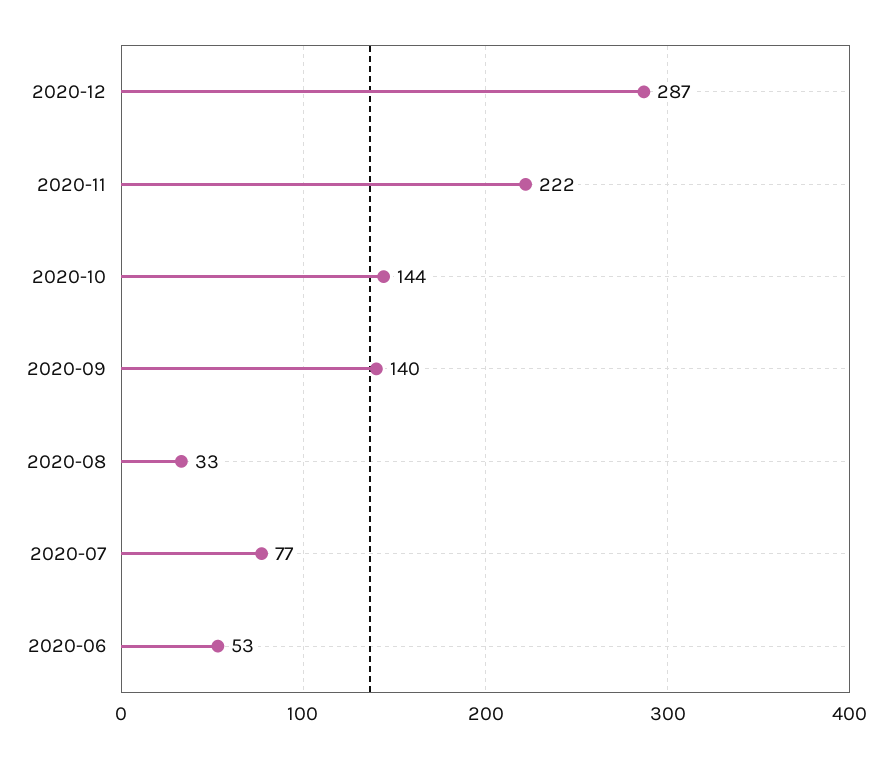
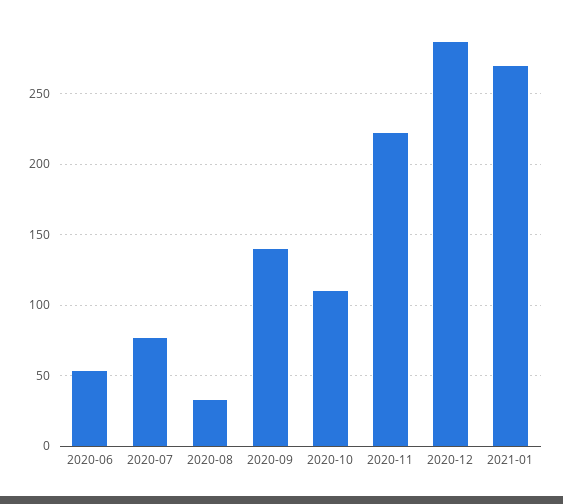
2020-10: 144 -> 110
2021-01: none -> 270

